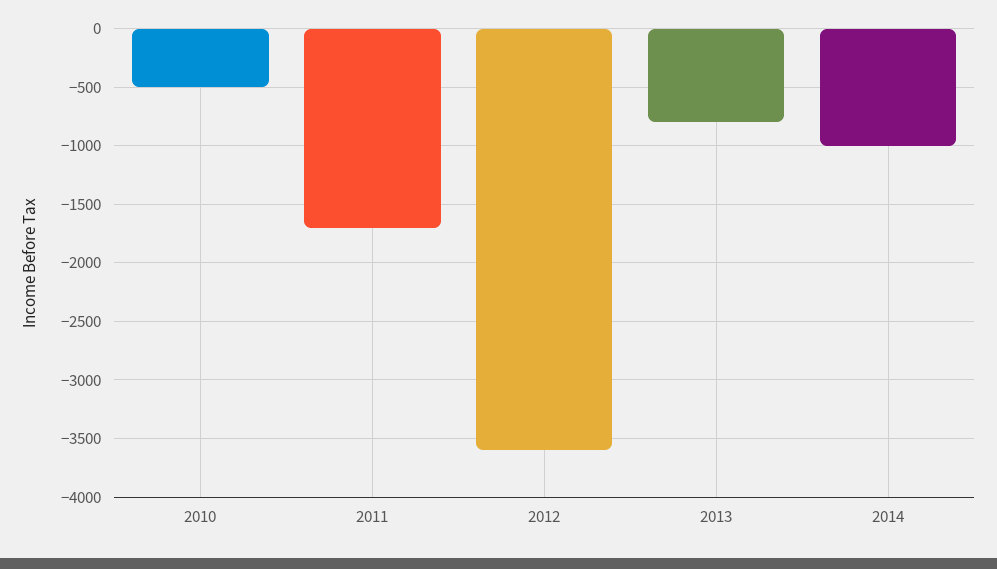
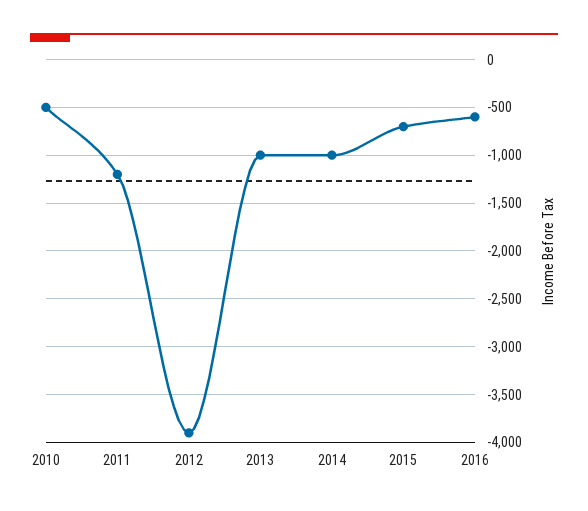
2011: -1700 -> -1200
2012: -3600 -> -3900
2013: -800 -> -1000
2015: none -> -700
2016: none -> -600

